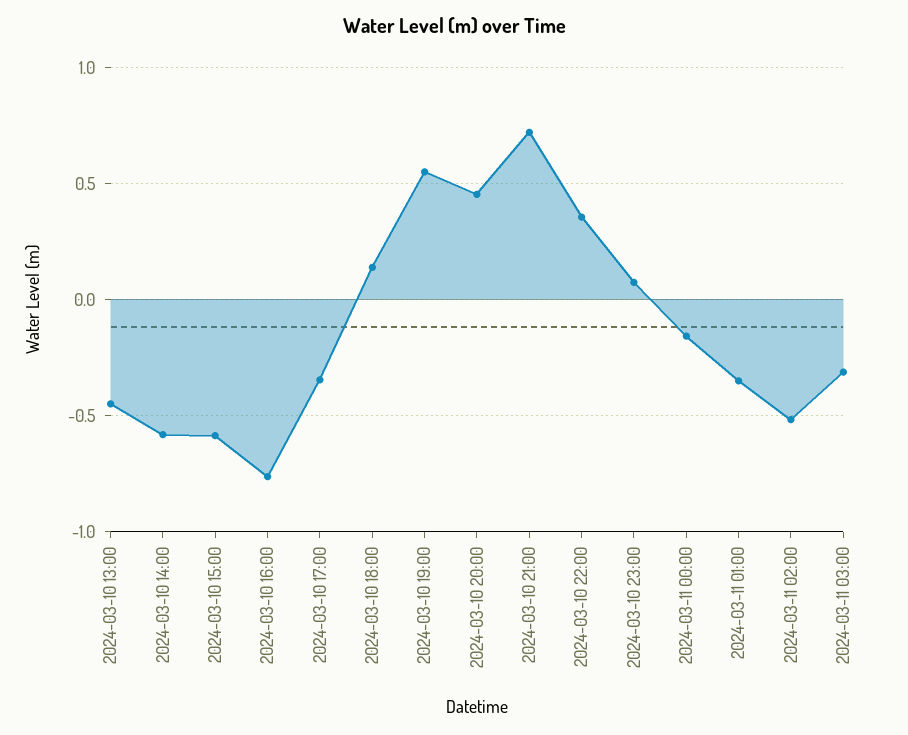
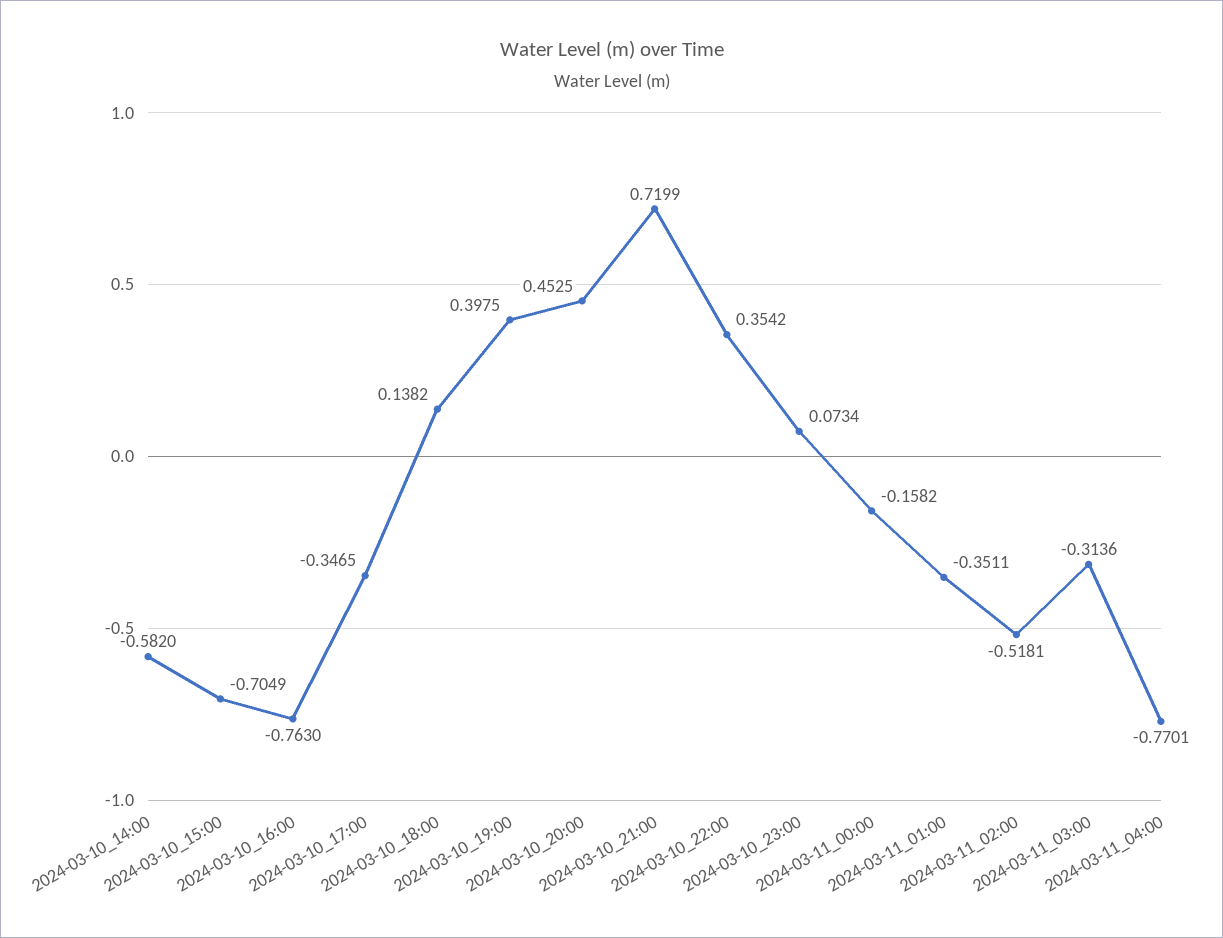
2024-03-10 13:00: -0.45 -> none
2024-03-10 15:00: -0.6 -> -0.7049
2024-03-10 19:00: 0.55 -> 0.3975
2024-03-11_04:00: none -> -0.7701

